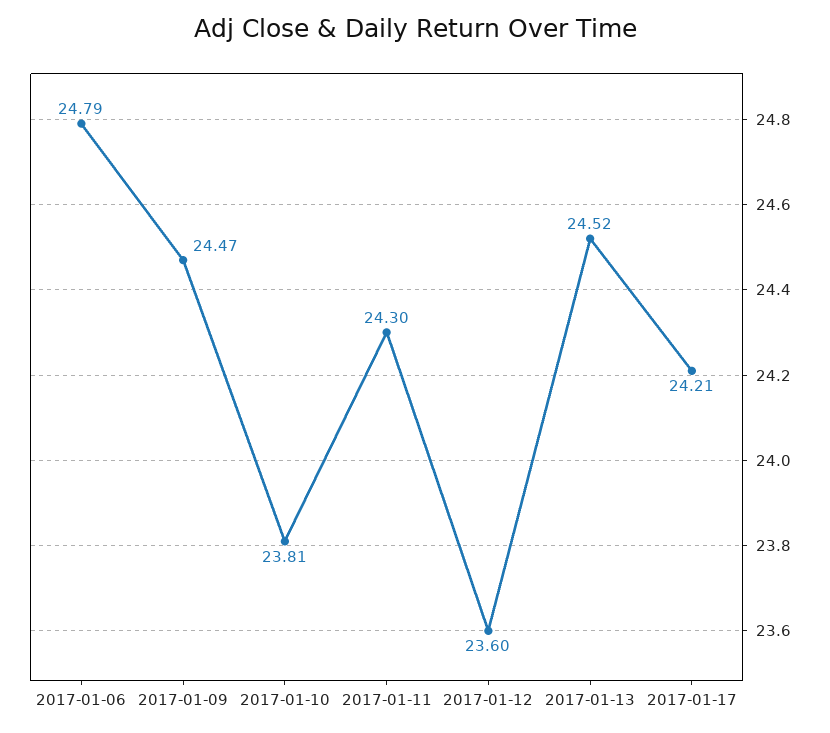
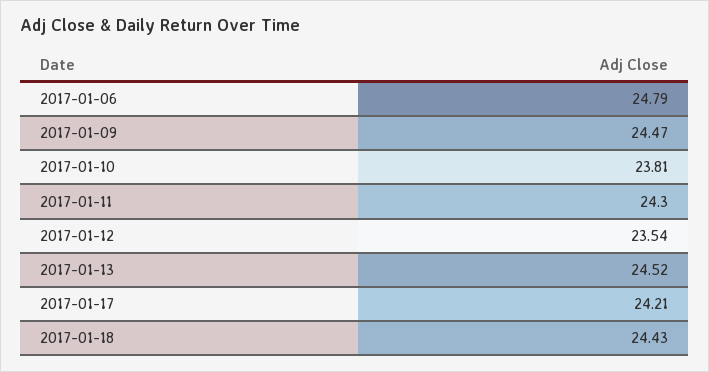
2017-01-12: 23.6 -> 23.54
2017-01-18: none -> 24.43

